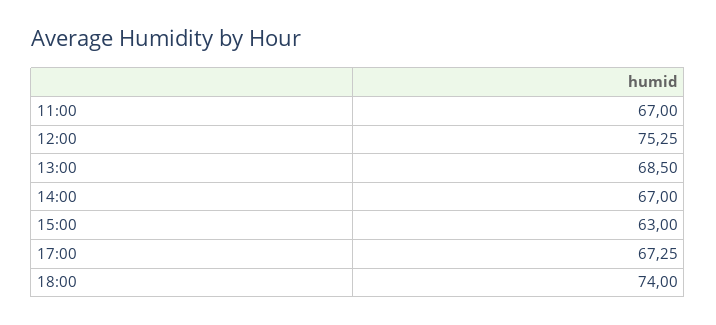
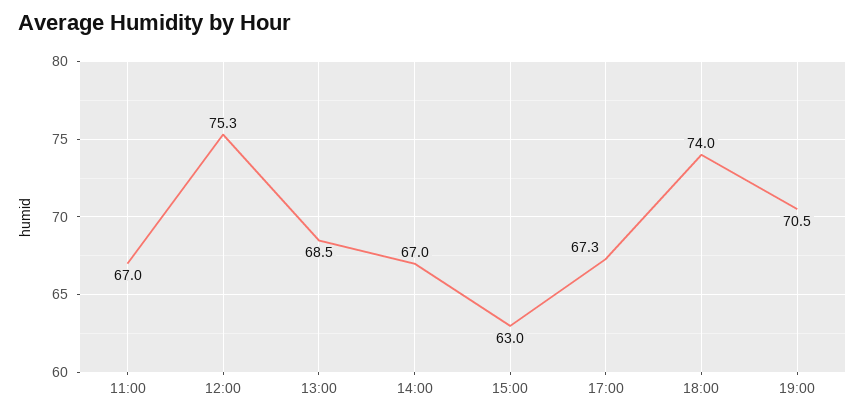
19:00: none -> 70.5

